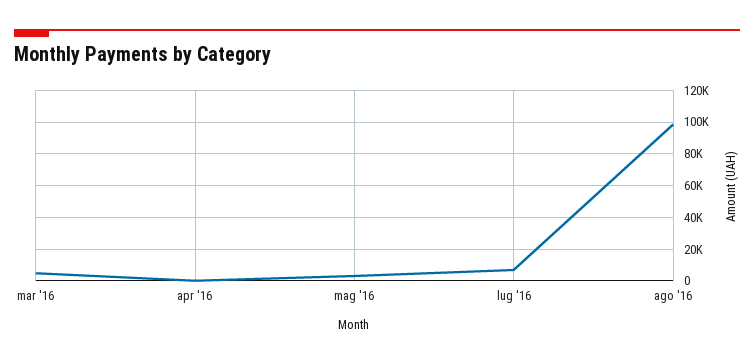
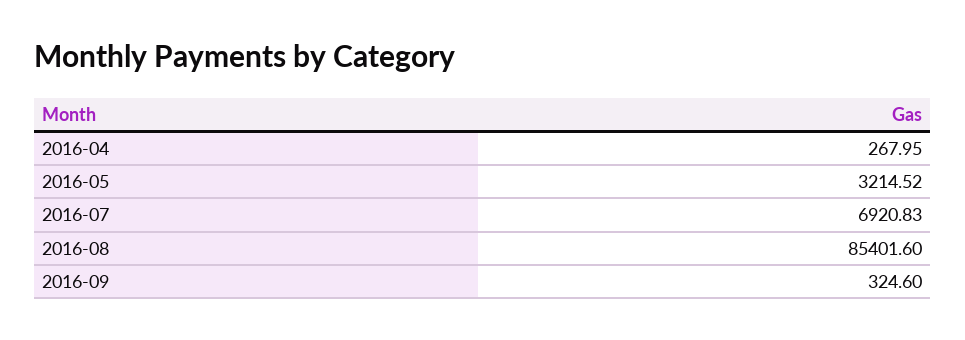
mar '16: 5000 -> none
ago '16: 100000 -> 85401.6
2016-09: none -> 324.6

